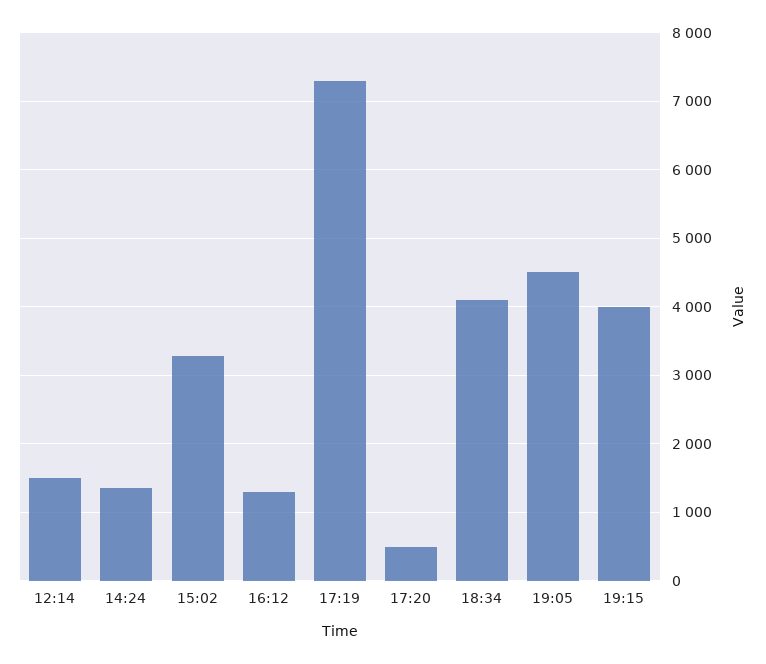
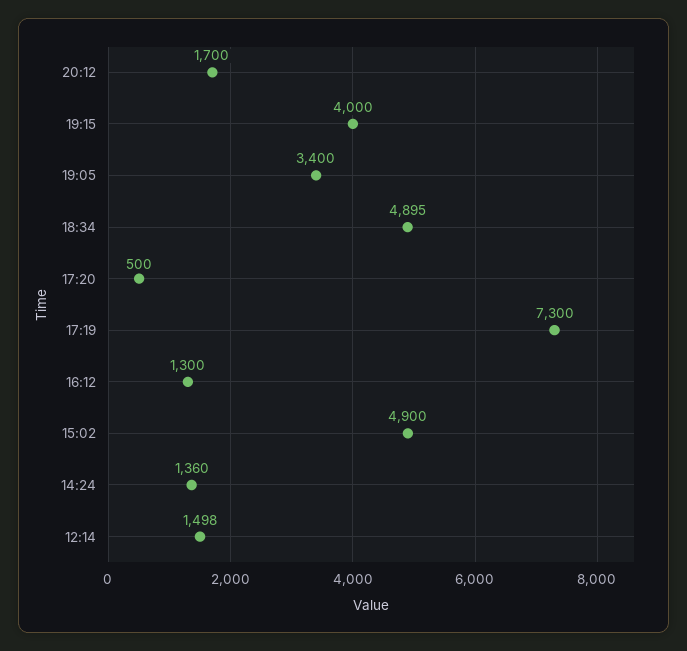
15:02: 3300 -> 4900
18:34: 4100 -> 4895
19:05: 4500 -> 3400
20:12: none -> 1700

